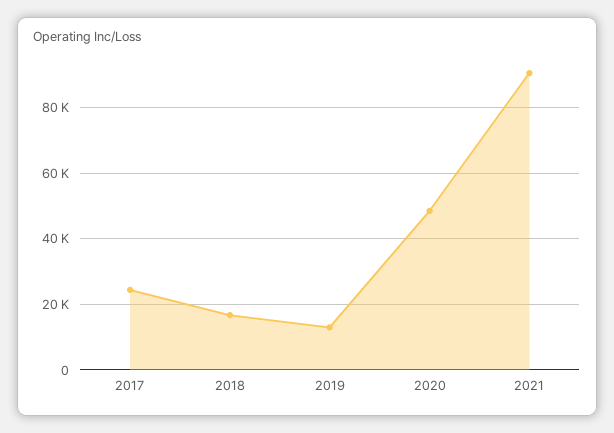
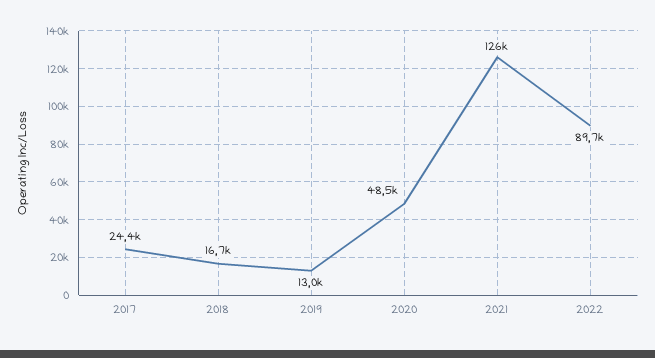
2021: 90000 -> 126000
2022: none -> 89700

